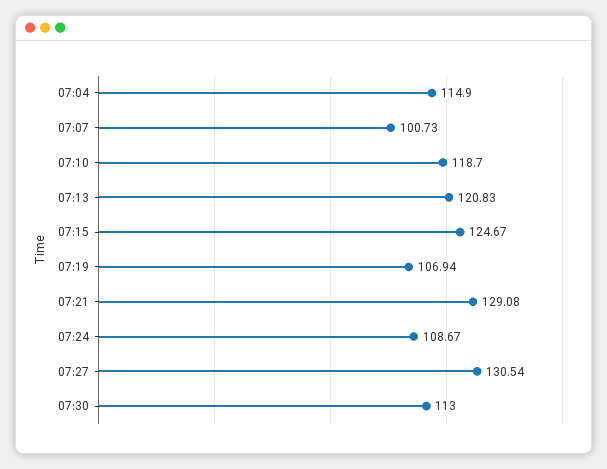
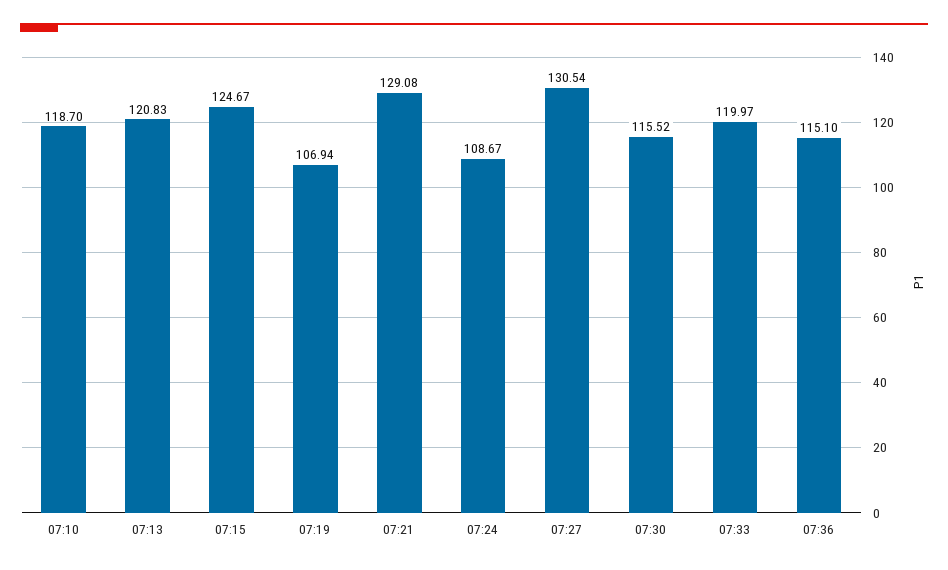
07:04: 114.9 -> none
07:07: 100.73 -> none
07:30: 113 -> 115.52
07:33: none -> 119.97
07:36: none -> 115.1

